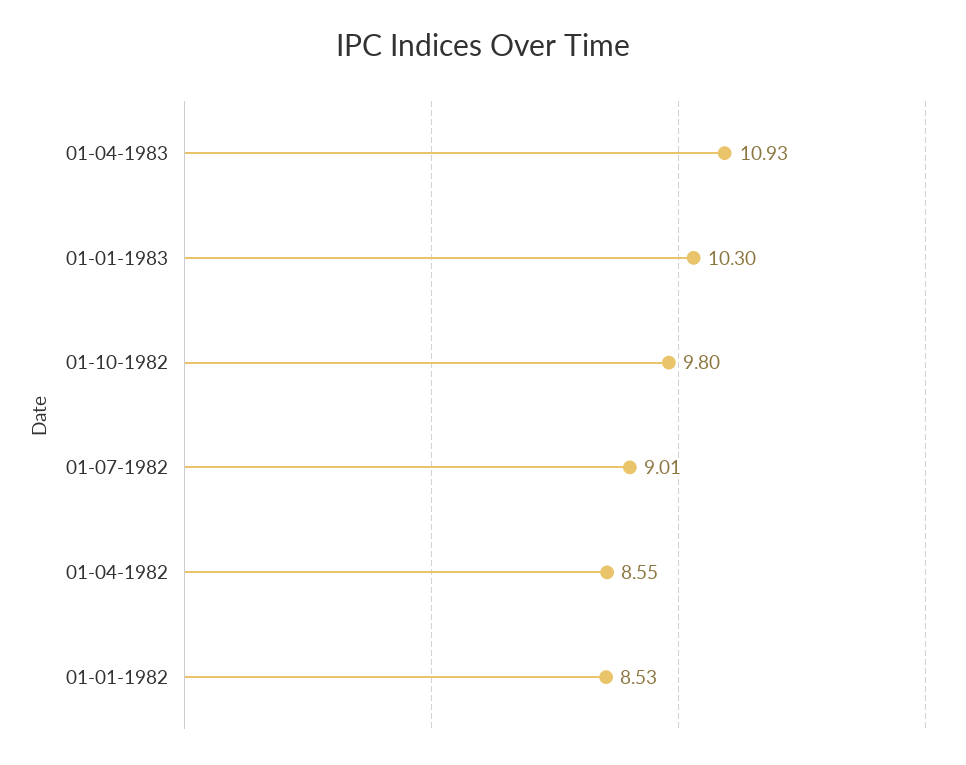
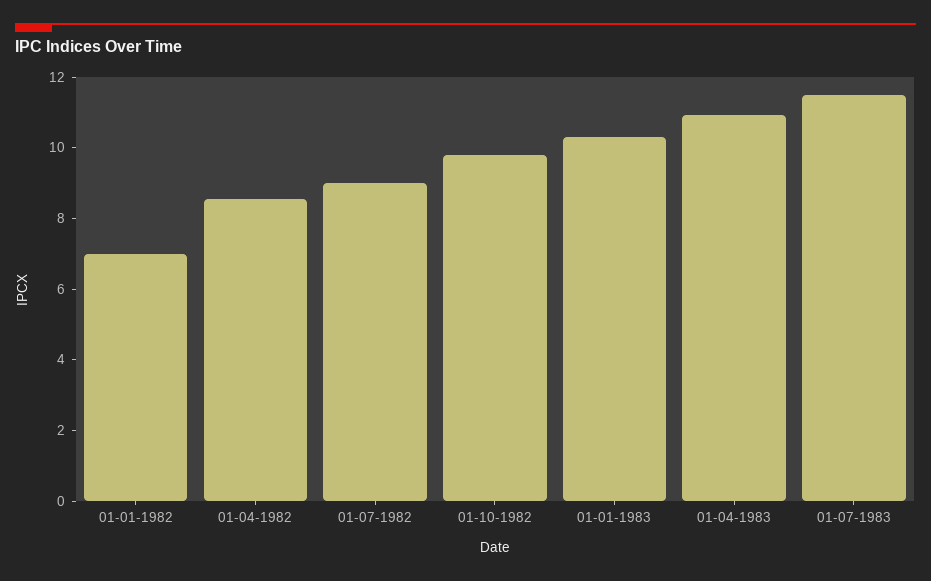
01-01-1982: 8.53 -> 7
01-07-1983: none -> 11.5

